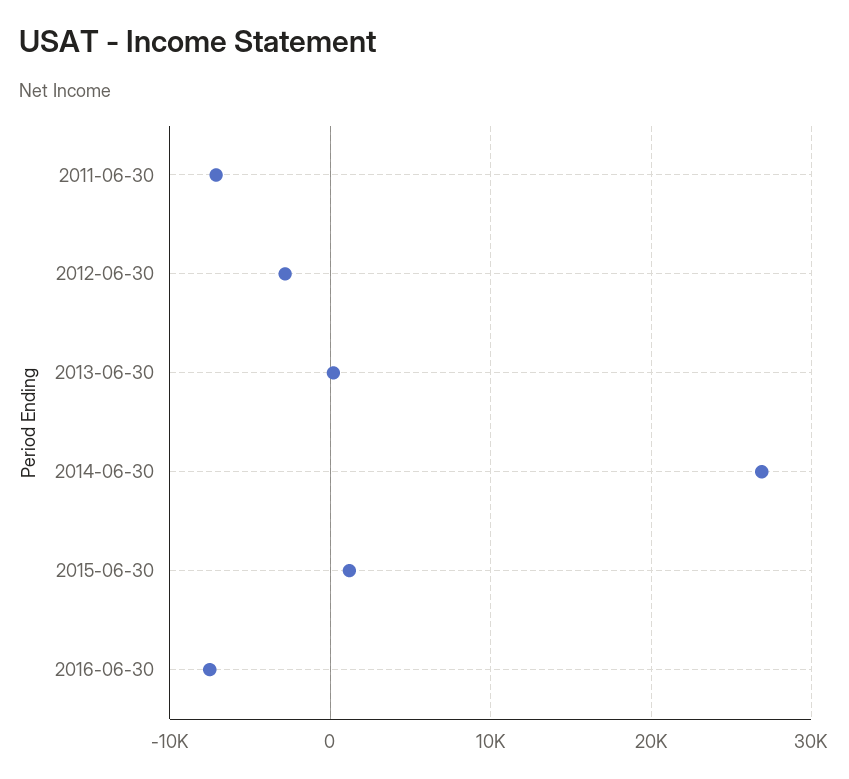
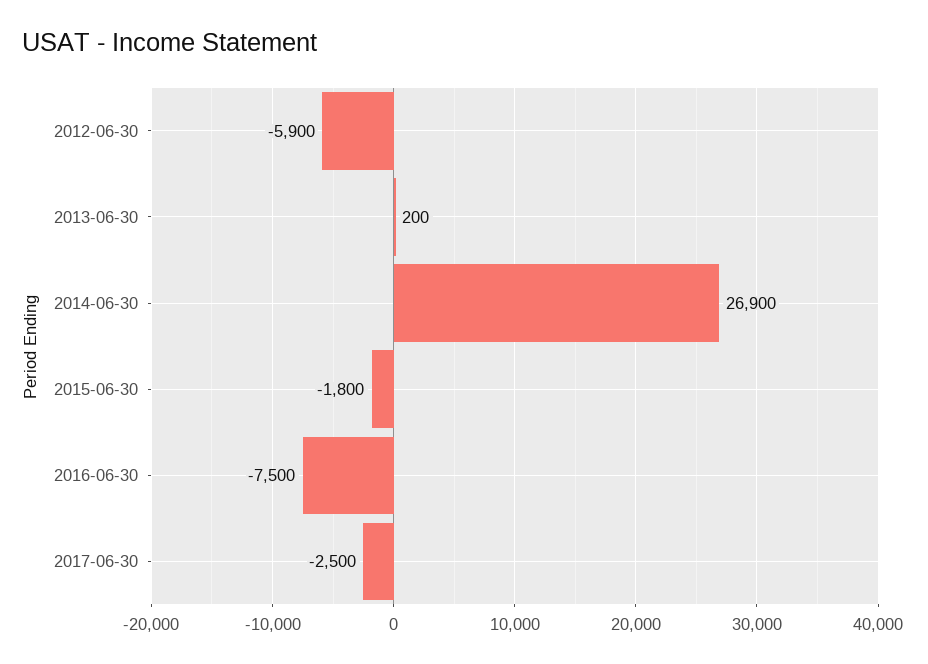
2011-06-30: -7000 -> none
2012-06-30: -3000 -> -5900
2015-06-30: 1000 -> -1800
2017-06-30: none -> -2500

